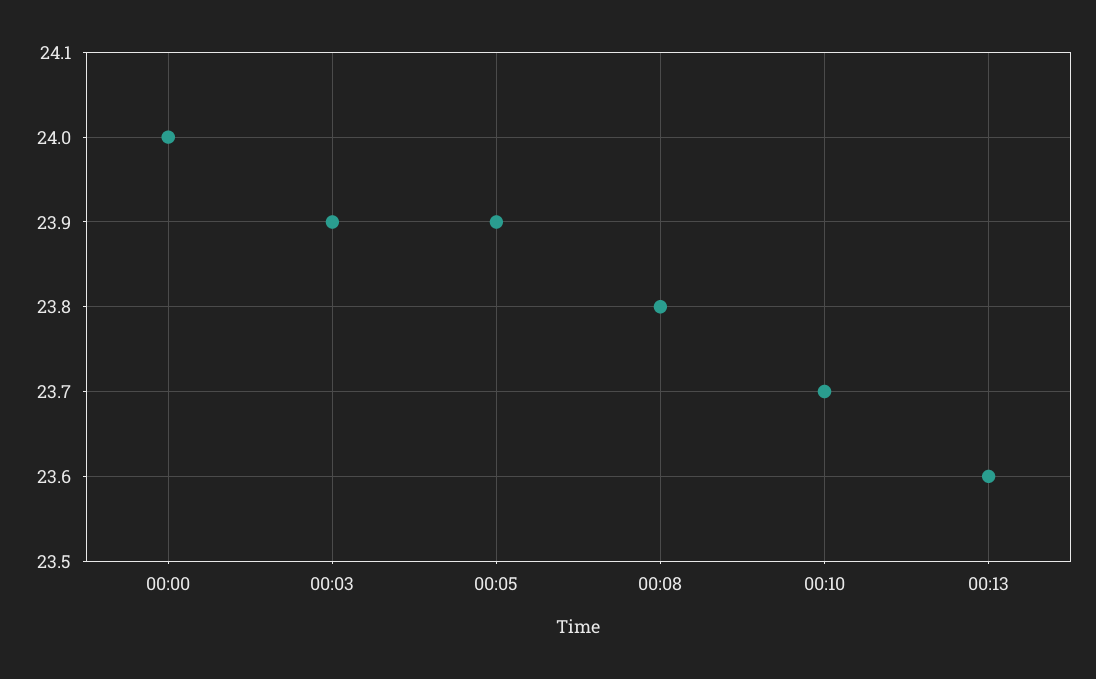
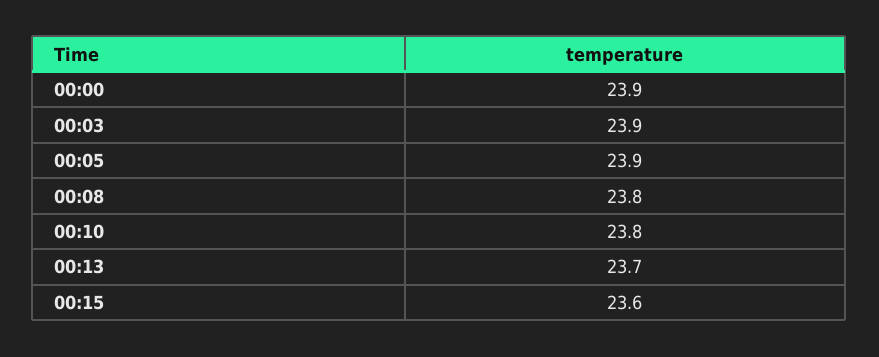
00:00: 24 -> 23.9
00:10: 23.7 -> 23.8
00:13: 23.6 -> 23.7
00:15: none -> 23.6

